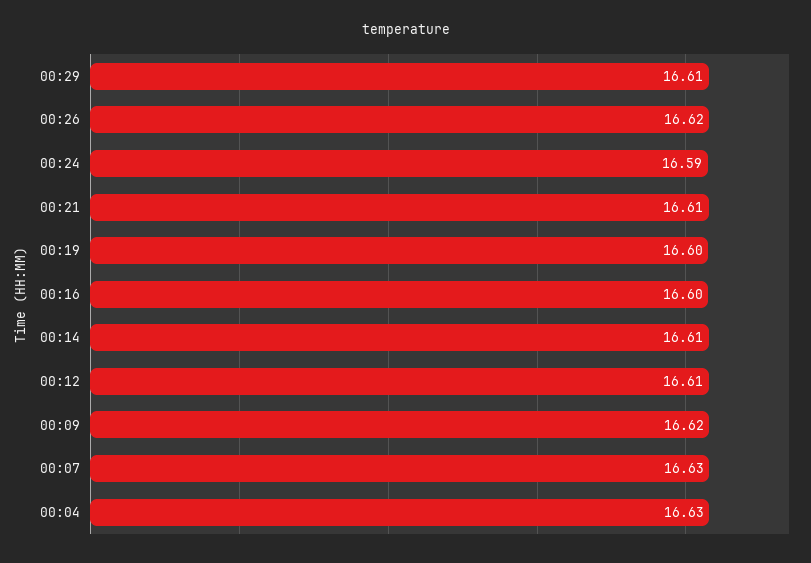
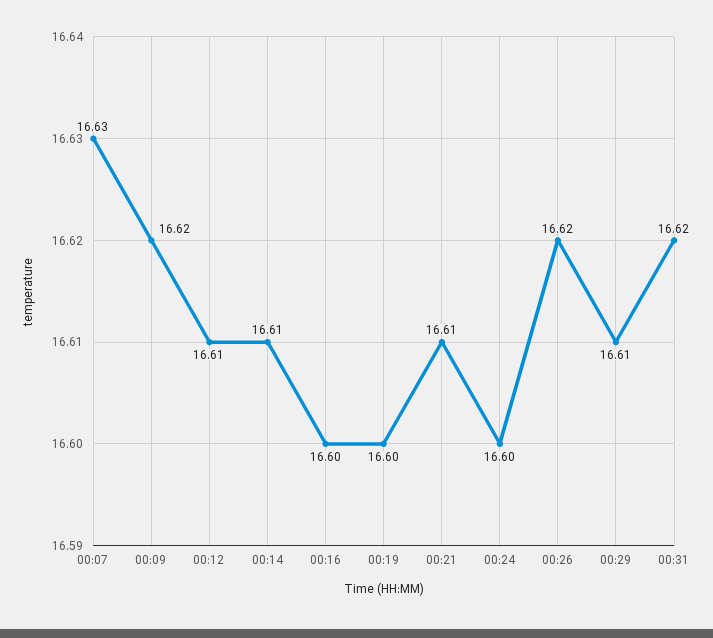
00:24: 16.59 -> 16.6
00:04: 16.63 -> none
00:31: none -> 16.62

